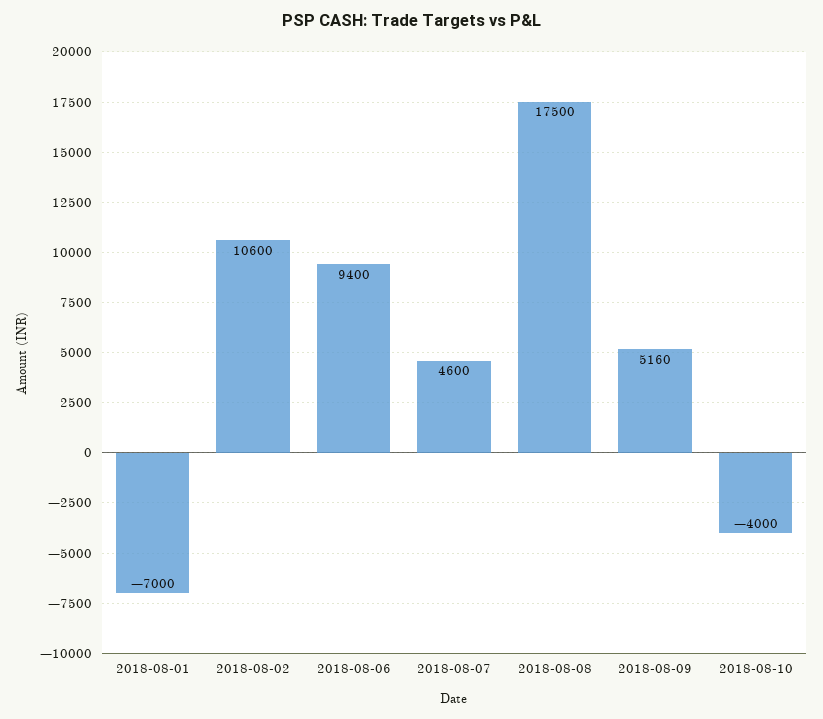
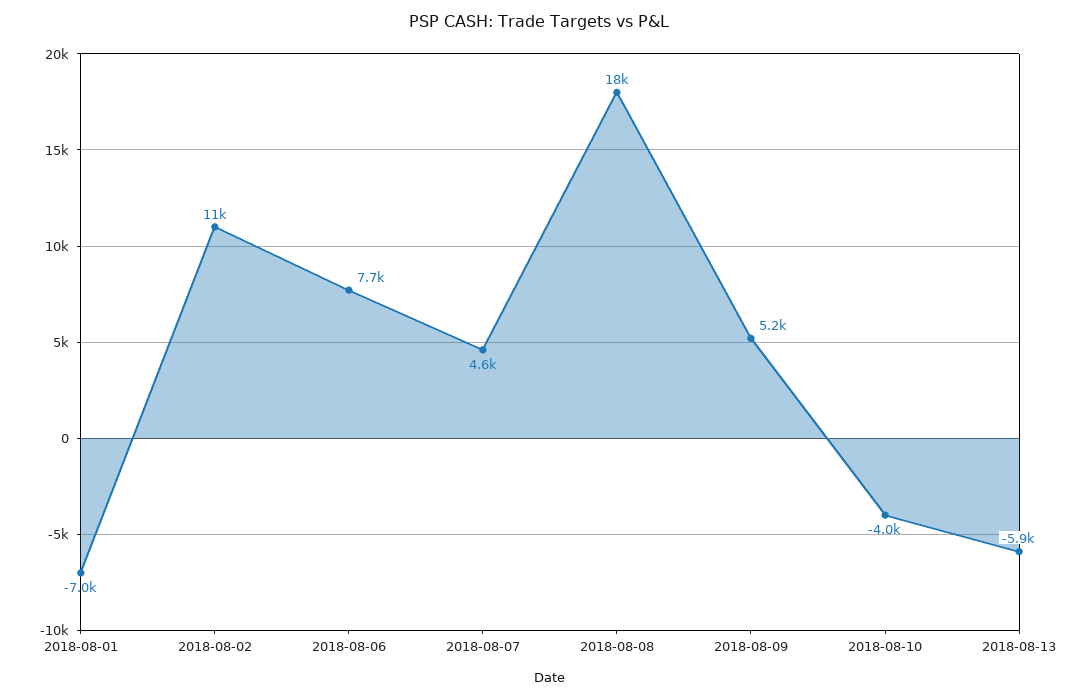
2018-08-06: 9400 -> 7700
2018-08-13: none -> -5900

